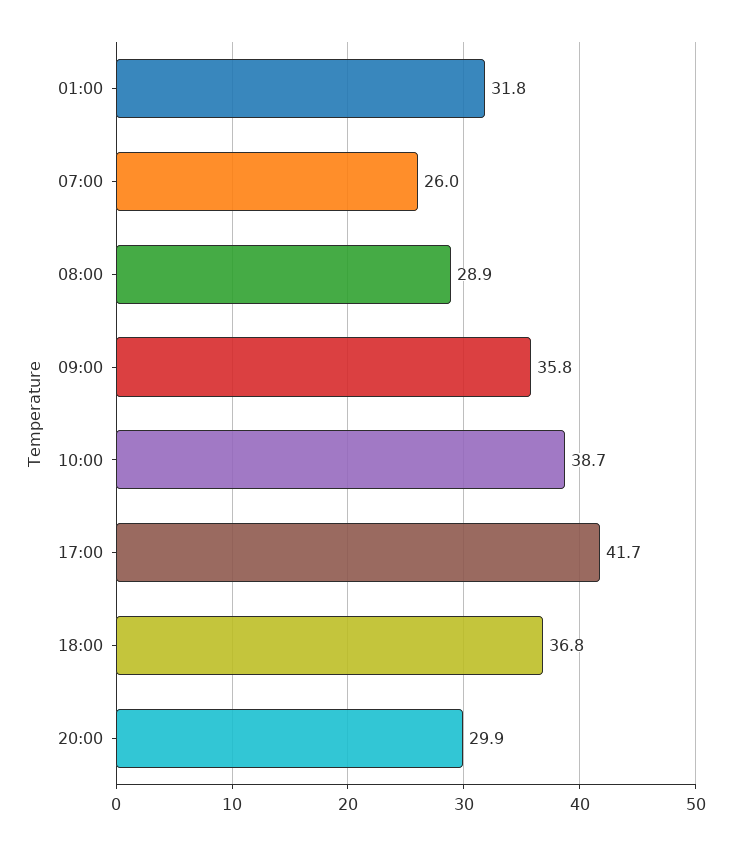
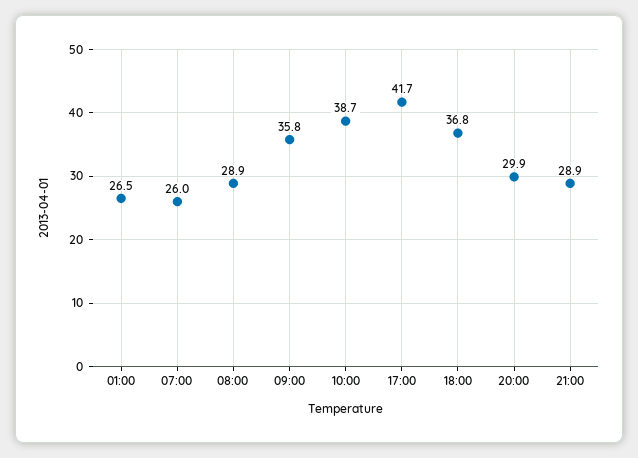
01:00: 31.8 -> 26.5
21:00: none -> 28.9

